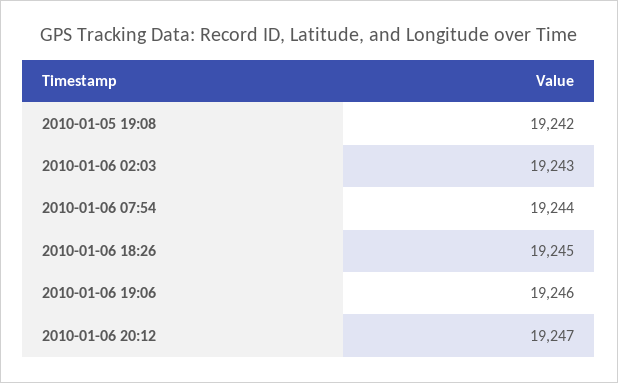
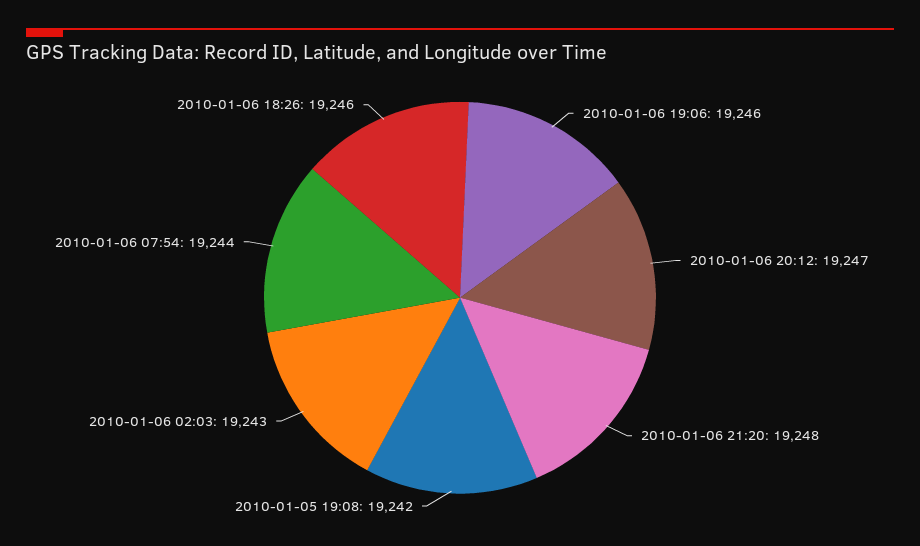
2010-01-06 18:26: 19245 -> 19246
2010-01-06 21:20: none -> 19248

